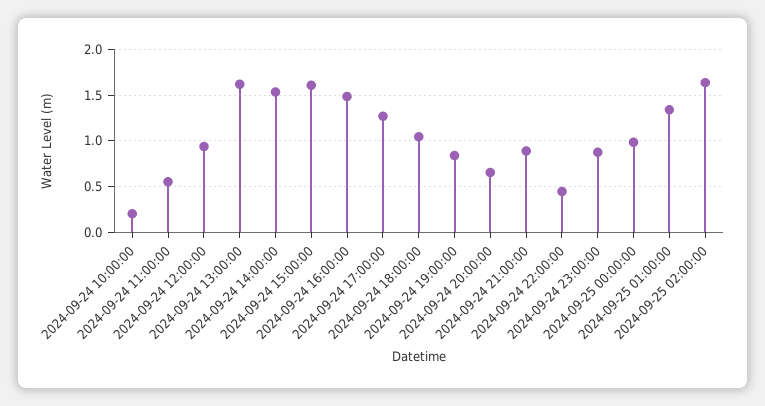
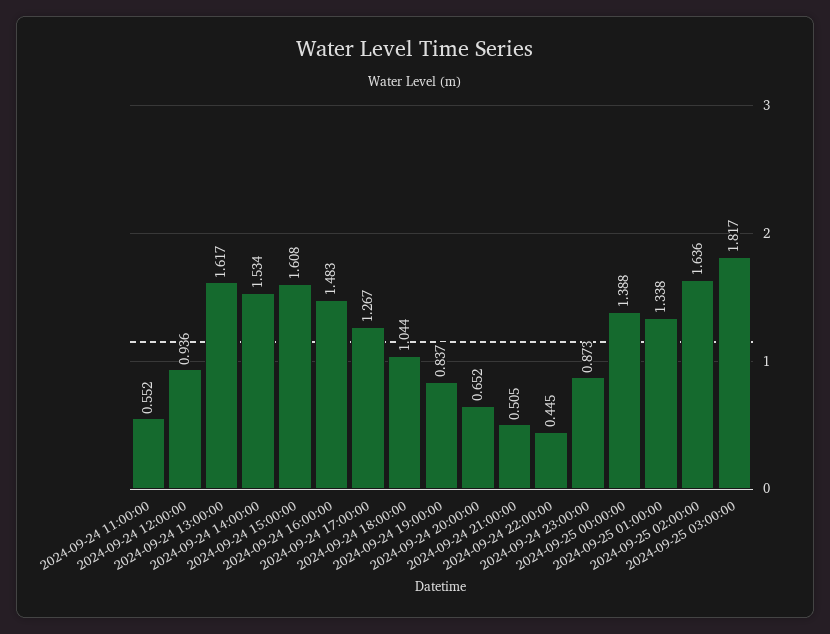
2024-09-24 10:00:00: 0.2 -> none
2024-09-24 21:00:00: 0.9 -> 0.505
2024-09-25 00:00:00: 1 -> 1.388
2024-09-25 03:00:00: none -> 1.817

